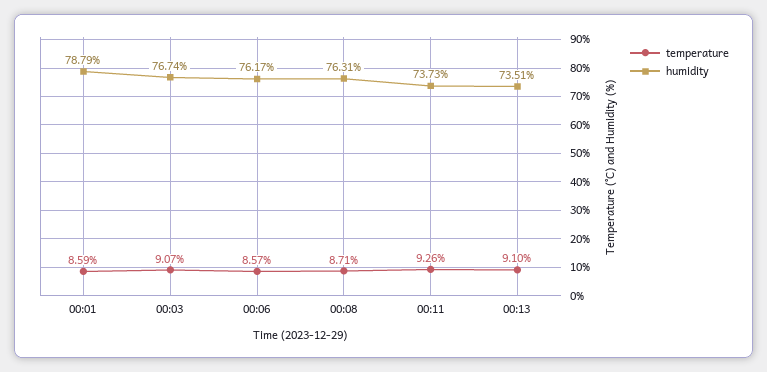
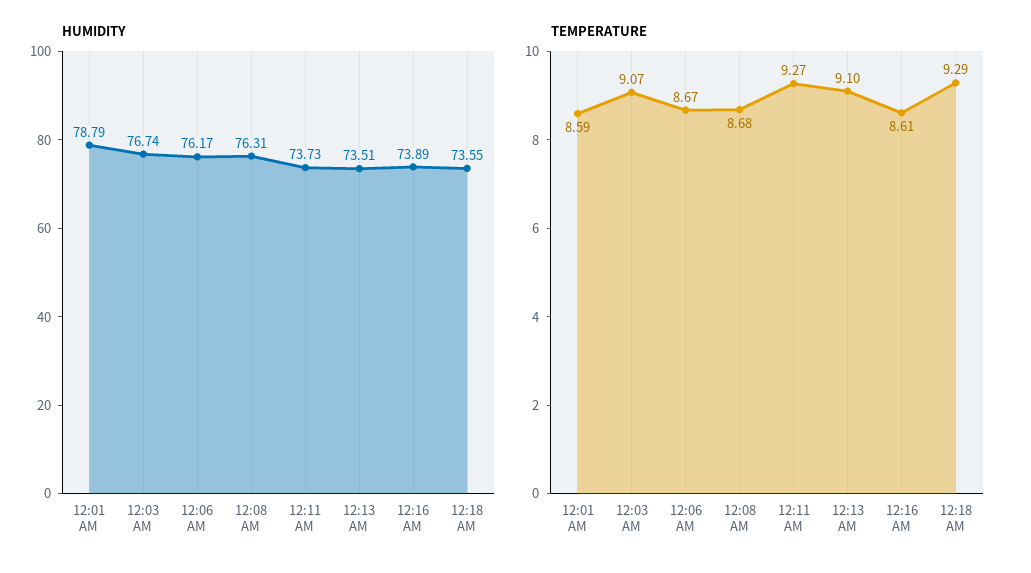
temperature, 00:06: 8.57 -> 8.67
temperature, 00:08: 8.71 -> 8.68
temperature, 00:11: 9.26 -> 9.27
humidity, 12:16 AM: none -> 73.89
humidity, 12:18 AM: none -> 73.55
temperature, 12:16 AM: none -> 8.61
temperature, 12:18 AM: none -> 9.29

